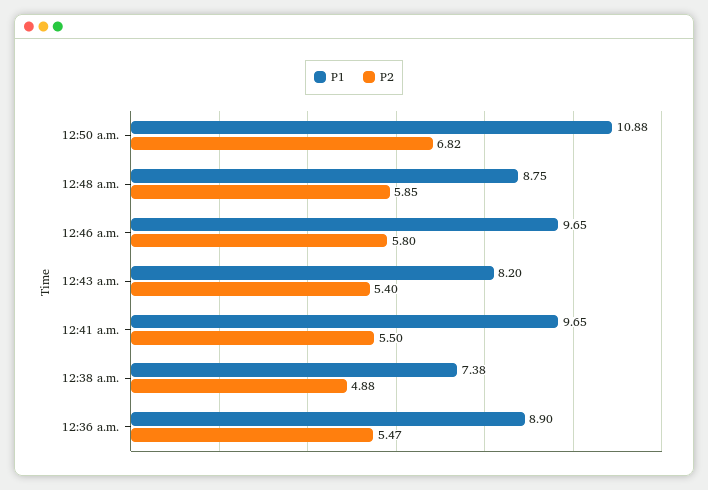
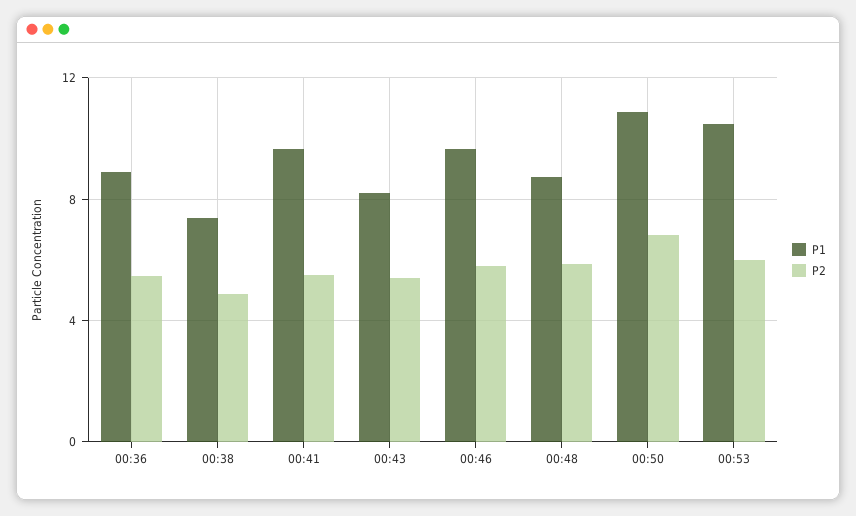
P1, 00:53: none -> 10.5
P2, 00:53: none -> 6

